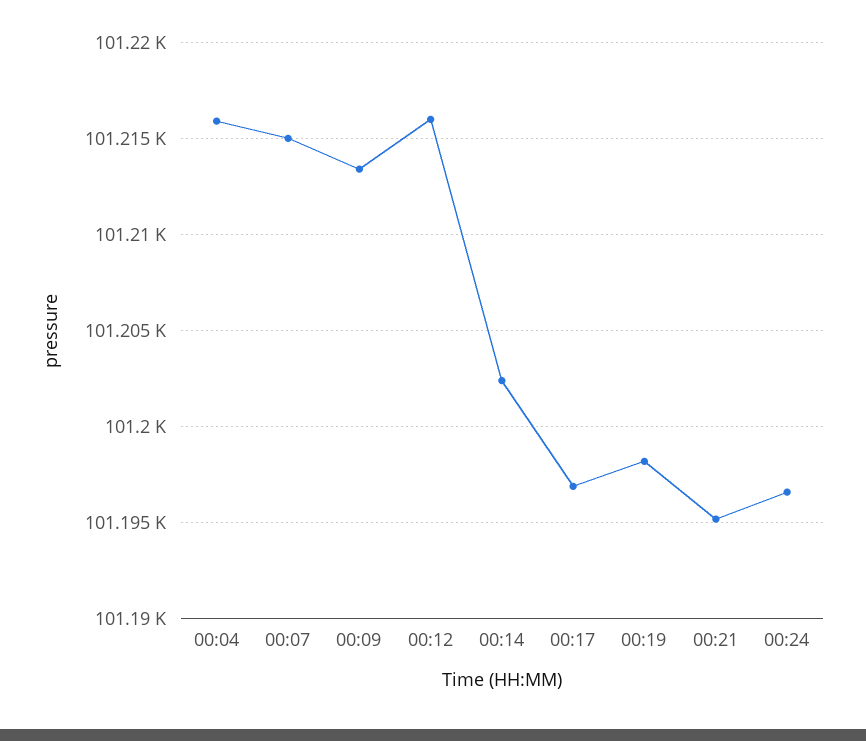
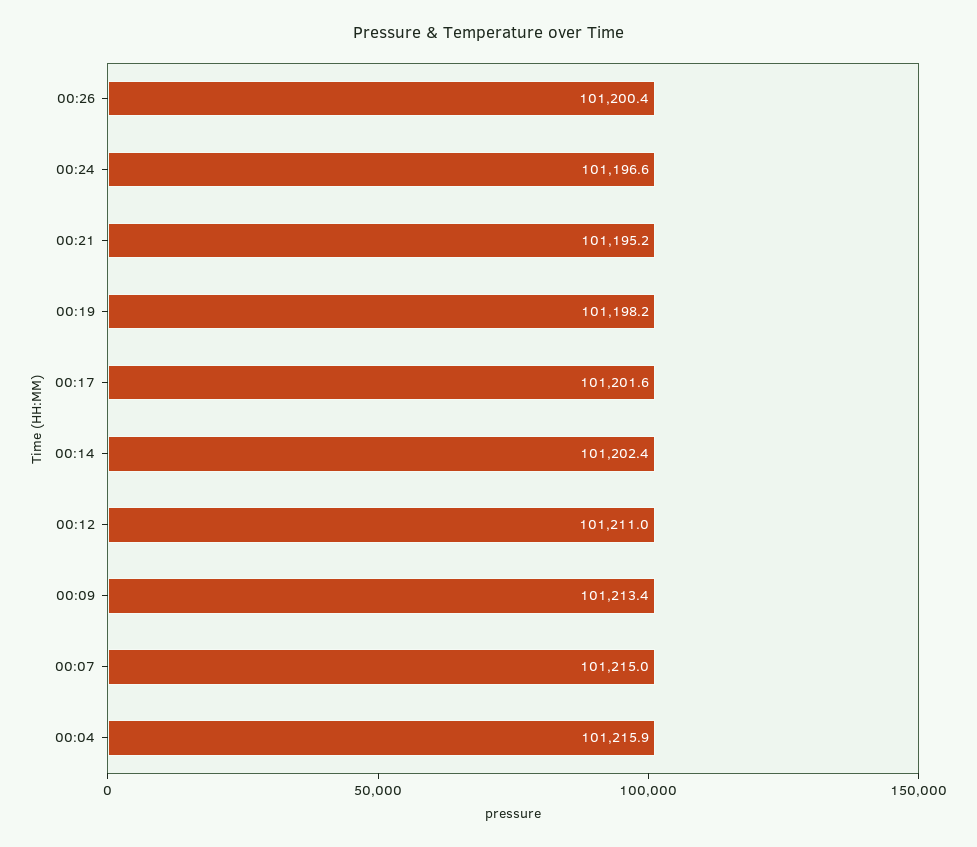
00:12: 101216 -> 101211
00:17: 101197 -> 101201.6
00:26: none -> 101200.4

